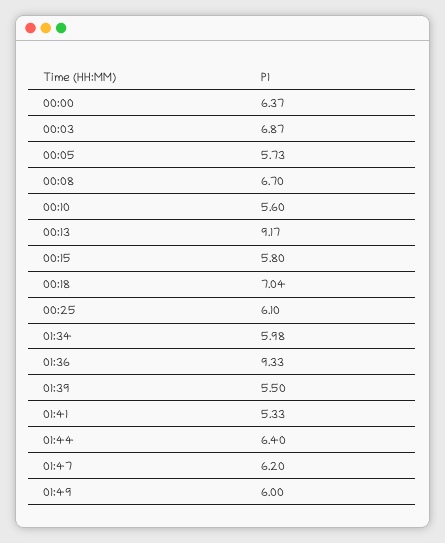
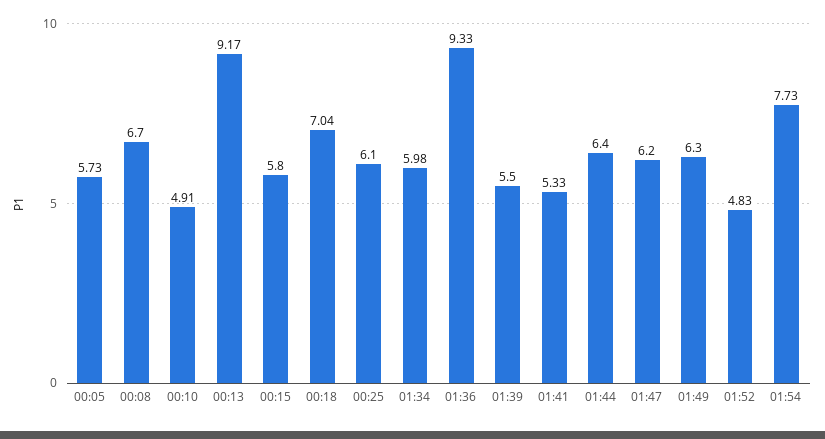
00:00: 6.37 -> none
00:03: 6.87 -> none
00:10: 5.6 -> 4.91
01:49: 6 -> 6.3
01:52: none -> 4.83
01:54: none -> 7.73

